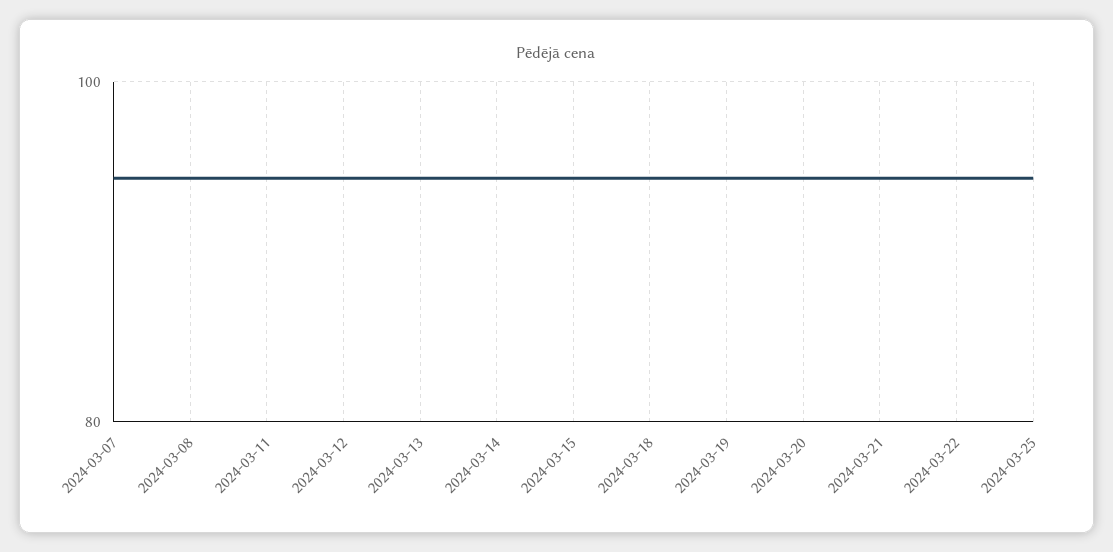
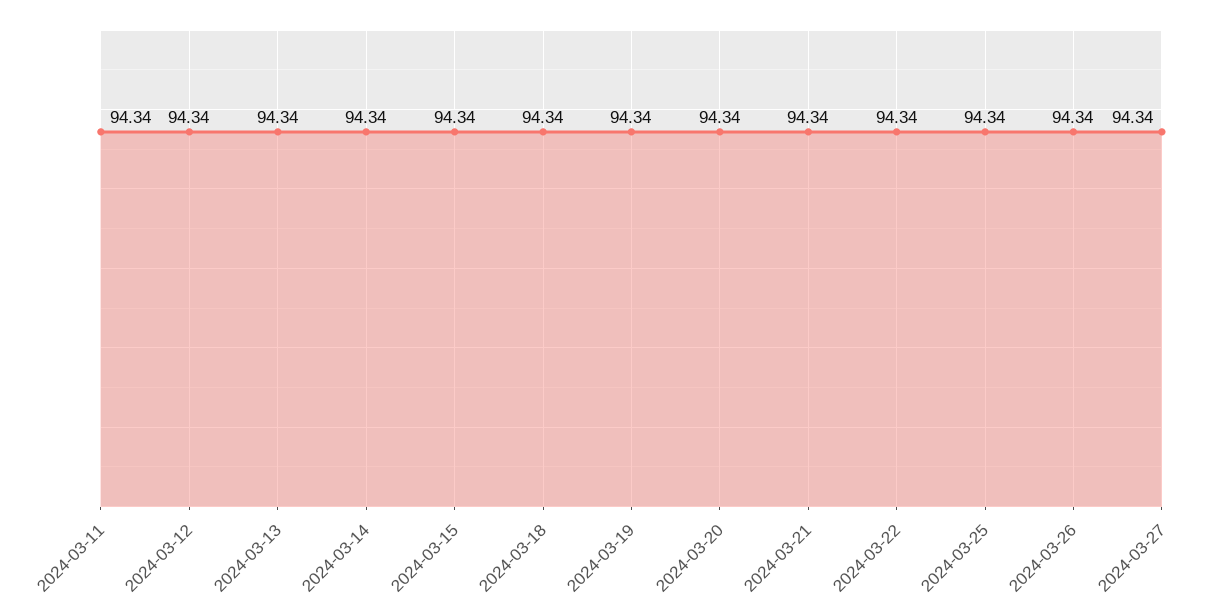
2024-03-07: 94 -> none
2024-03-08: 94 -> none
2024-03-26: none -> 94.34
2024-03-27: none -> 94.34

